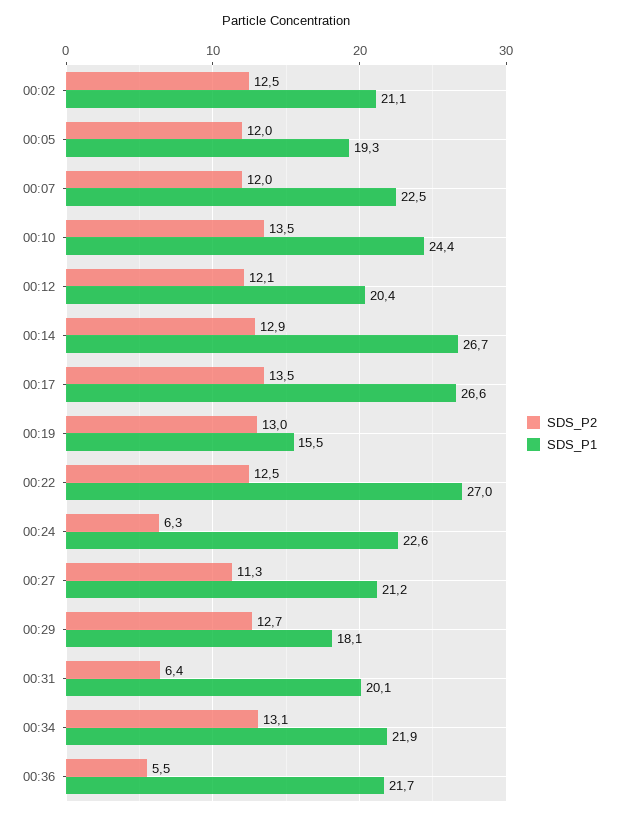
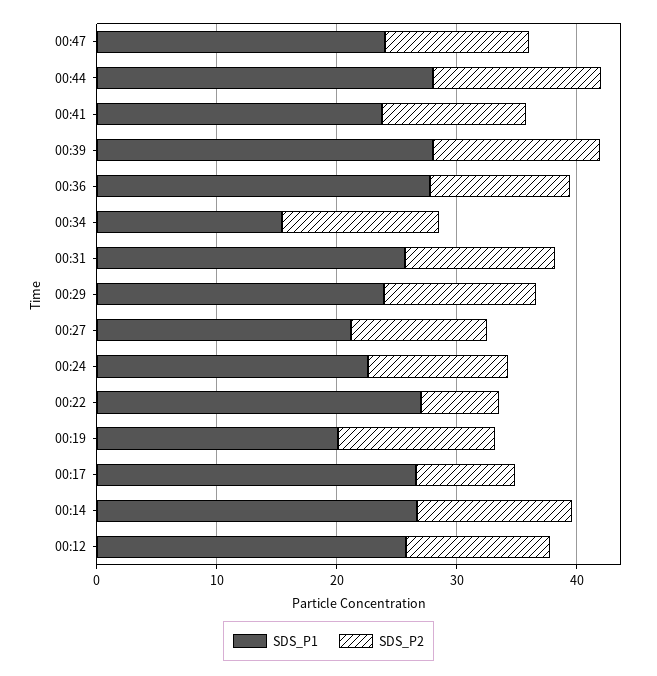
SDS_P2, 00:02: 12.5 -> none
SDS_P1, 00:02: 21.1 -> none
SDS_P2, 00:05: 12 -> none
SDS_P1, 00:05: 19.3 -> none
SDS_P2, 00:07: 12 -> none
SDS_P1, 00:07: 22.5 -> none
SDS_P2, 00:10: 13.5 -> none
SDS_P1, 00:10: 24.4 -> none
SDS_P1, 00:12: 20.4 -> 26
SDS_P2, 00:17: 13.5 -> 8
SDS_P1, 00:19: 15.5 -> 20
SDS_P2, 00:22: 12.5 -> 6
SDS_P2, 00:24: 6.3 -> 12
SDS_P1, 00:29: 18.1 -> 24
SDS_P2, 00:31: 6.4 -> 12
SDS_P1, 00:31: 20.1 -> 26
SDS_P1, 00:34: 21.9 -> 16
SDS_P2, 00:36: 5.5 -> 12
SDS_P1, 00:36: 21.7 -> 28
SDS_P1, 00:47: none -> 24
SDS_P2, 00:47: none -> 12
SDS_P1, 00:44: none -> 28
SDS_P2, 00:44: none -> 14
SDS_P1, 00:41: none -> 24
SDS_P2, 00:41: none -> 12
SDS_P1, 00:39: none -> 28
SDS_P2, 00:39: none -> 14

